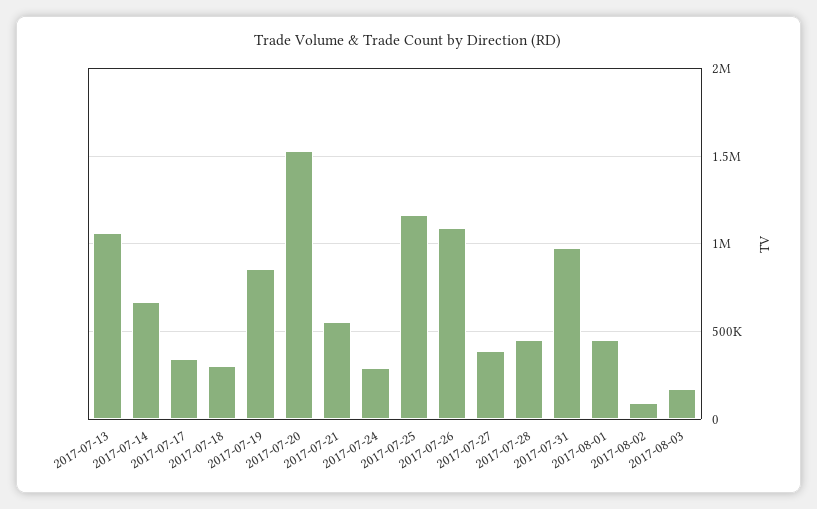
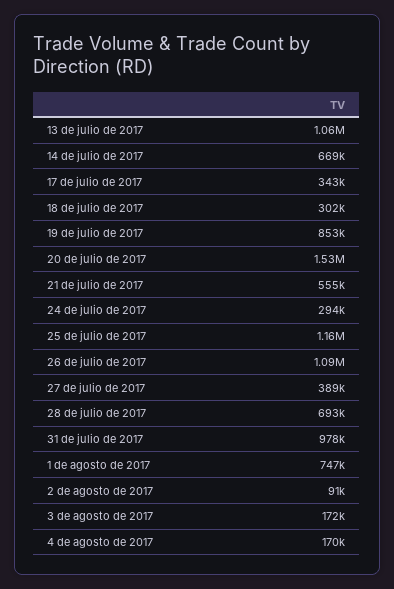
2017-07-28: 450000 -> 693000
2017-08-01: 450000 -> 747000
4 de agosto de 2017: none -> 170000

